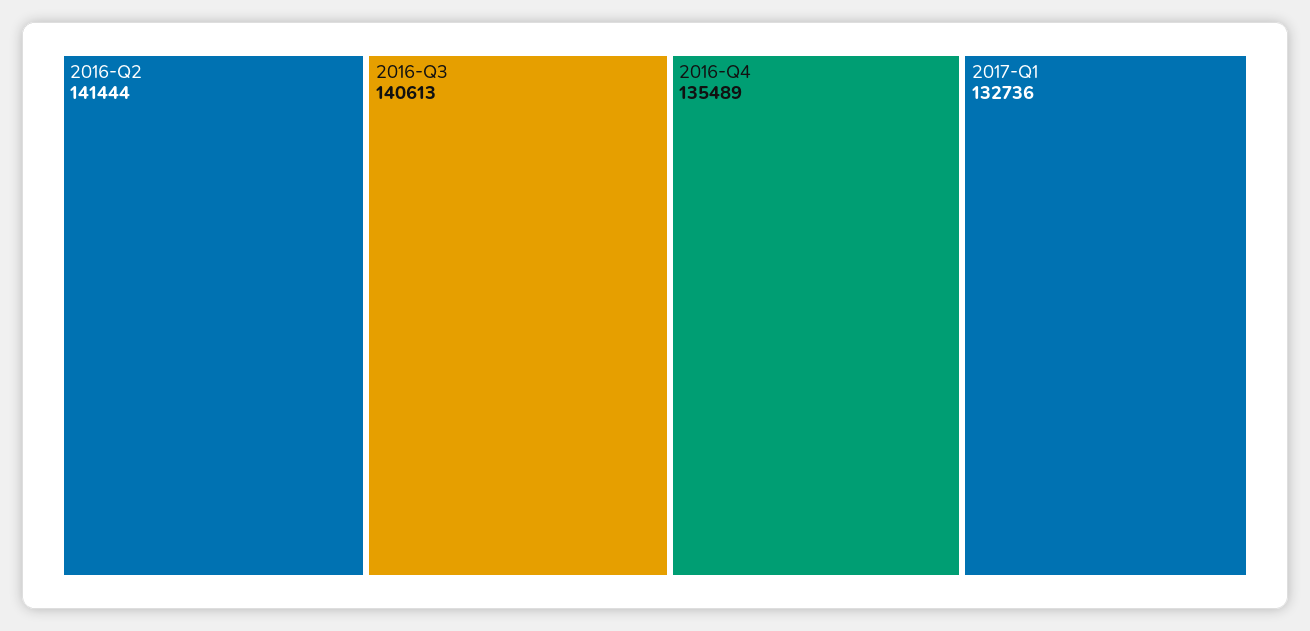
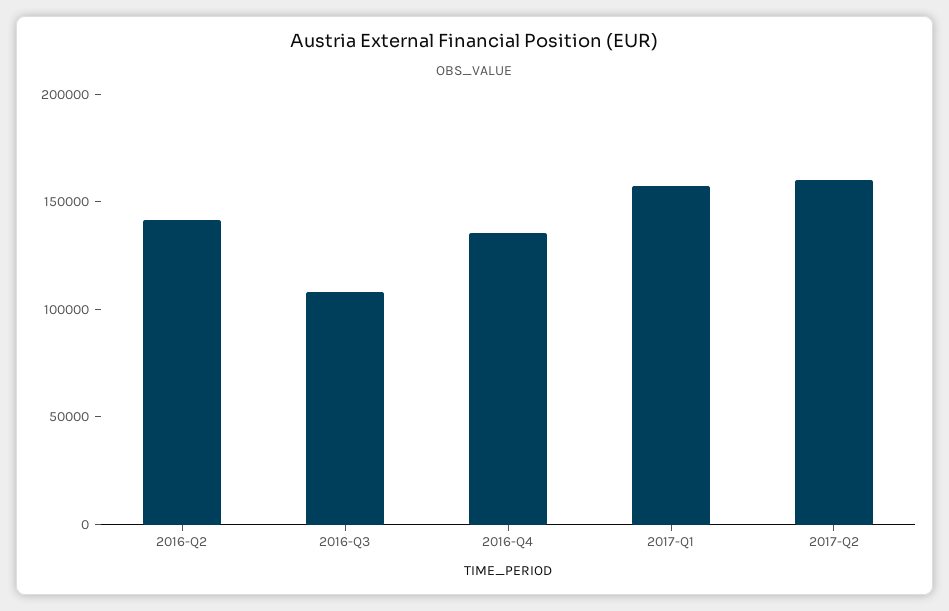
2016-Q3: 140613 -> 110000
2017-Q1: 132736 -> 160000
2017-Q2: none -> 160000

